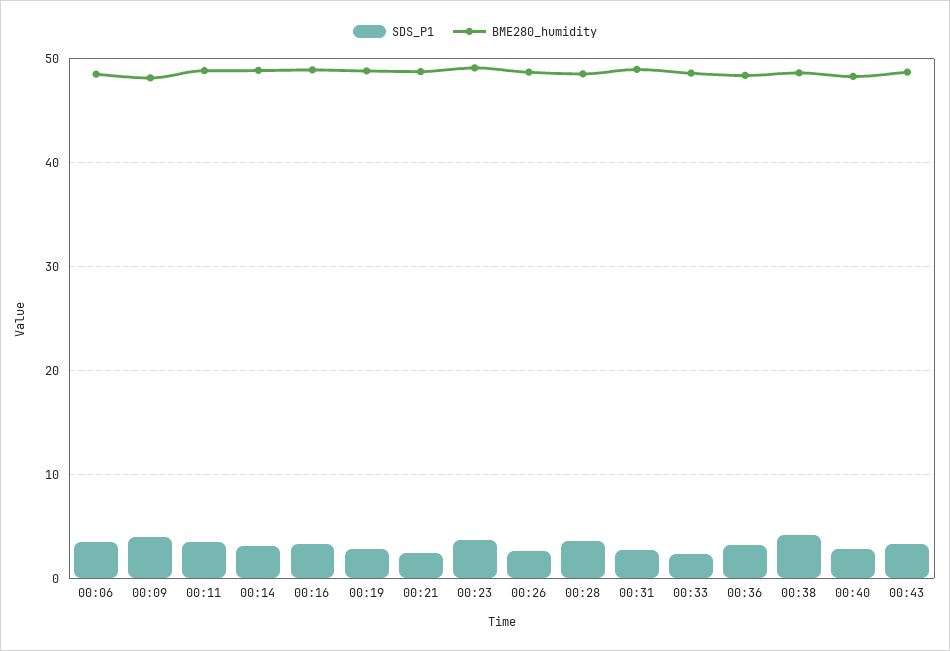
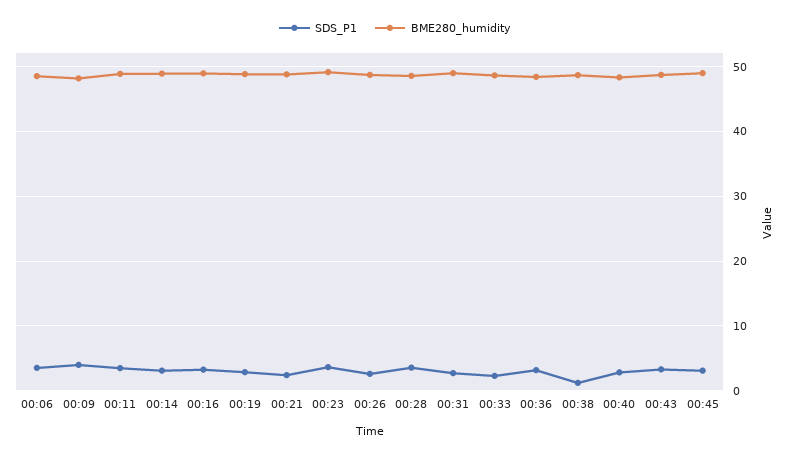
SDS_P1, 00:38: 4 -> 1
SDS_P1, 00:45: none -> 3
BME280_humidity, 00:45: none -> 49

